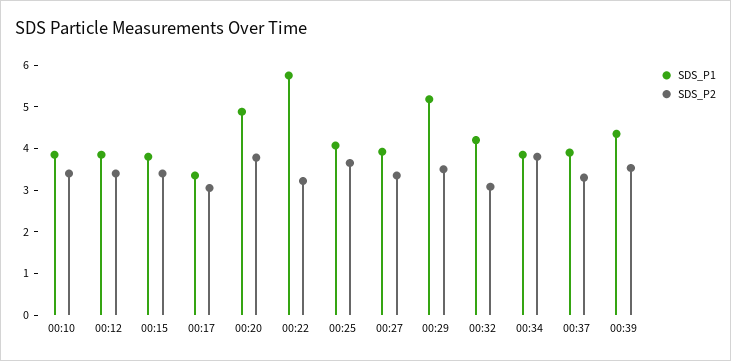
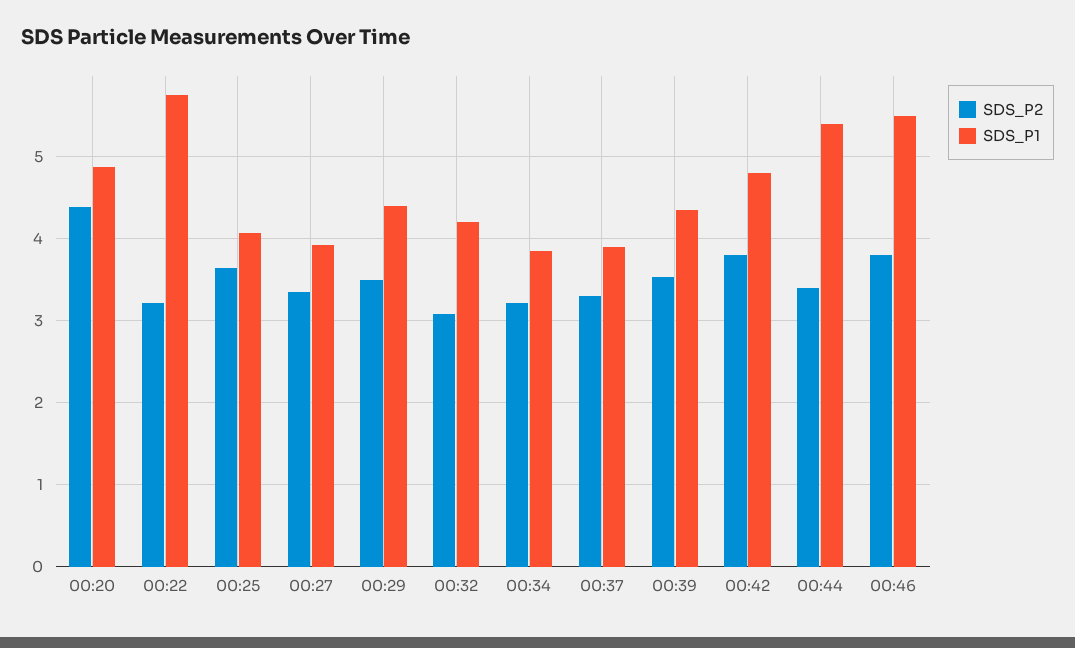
SDS_P1, 00:10: 3.8 -> none
SDS_P2, 00:10: 3.4 -> none
SDS_P1, 00:12: 3.8 -> none
SDS_P2, 00:12: 3.4 -> none
SDS_P1, 00:15: 3.8 -> none
SDS_P2, 00:15: 3.4 -> none
SDS_P1, 00:17: 3.4 -> none
SDS_P2, 00:17: 3 -> none
SDS_P2, 00:20: 3.8 -> 4.4
SDS_P1, 00:29: 5.2 -> 4.4
SDS_P2, 00:34: 3.8 -> 3.2
SDS_P2, 00:42: none -> 3.8
SDS_P1, 00:42: none -> 4.8
SDS_P2, 00:44: none -> 3.4
SDS_P1, 00:44: none -> 5.4
SDS_P2, 00:46: none -> 3.8
SDS_P1, 00:46: none -> 5.5

